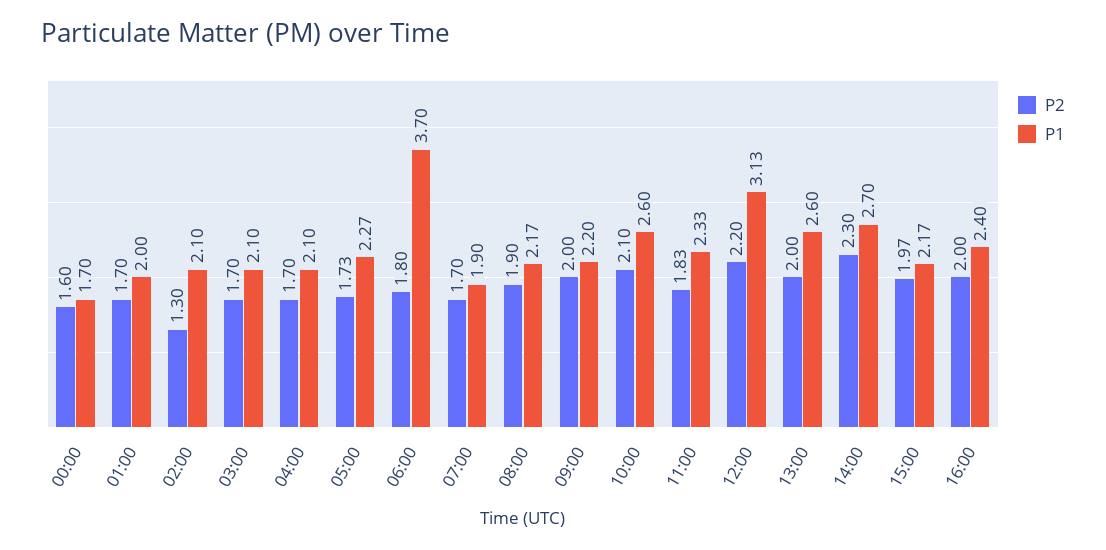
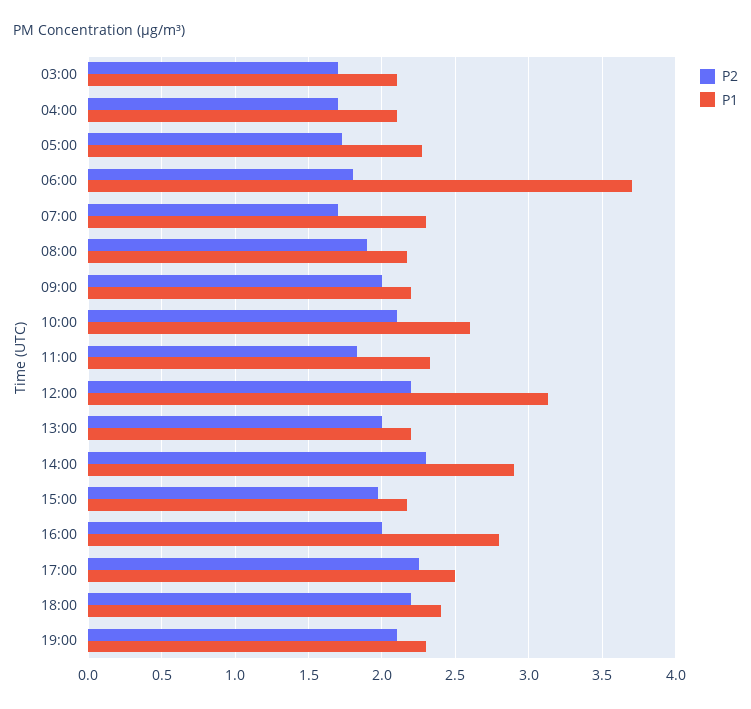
P2, 00:00: 1.6 -> none
P1, 00:00: 1.7 -> none
P2, 01:00: 1.7 -> none
P1, 01:00: 2 -> none
P2, 02:00: 1.3 -> none
P1, 02:00: 2.1 -> none
P1, 07:00: 1.9 -> 2.3
P1, 13:00: 2.6 -> 2.2
P1, 14:00: 2.7 -> 2.9
P1, 16:00: 2.4 -> 2.8
P2, 17:00: none -> 2.25
P1, 17:00: none -> 2.5
P2, 18:00: none -> 2.2
P1, 18:00: none -> 2.4
P2, 19:00: none -> 2.1
P1, 19:00: none -> 2.3

